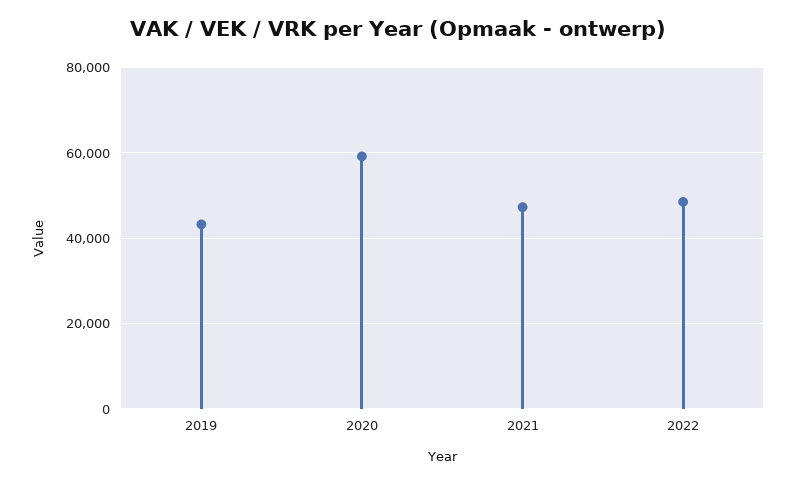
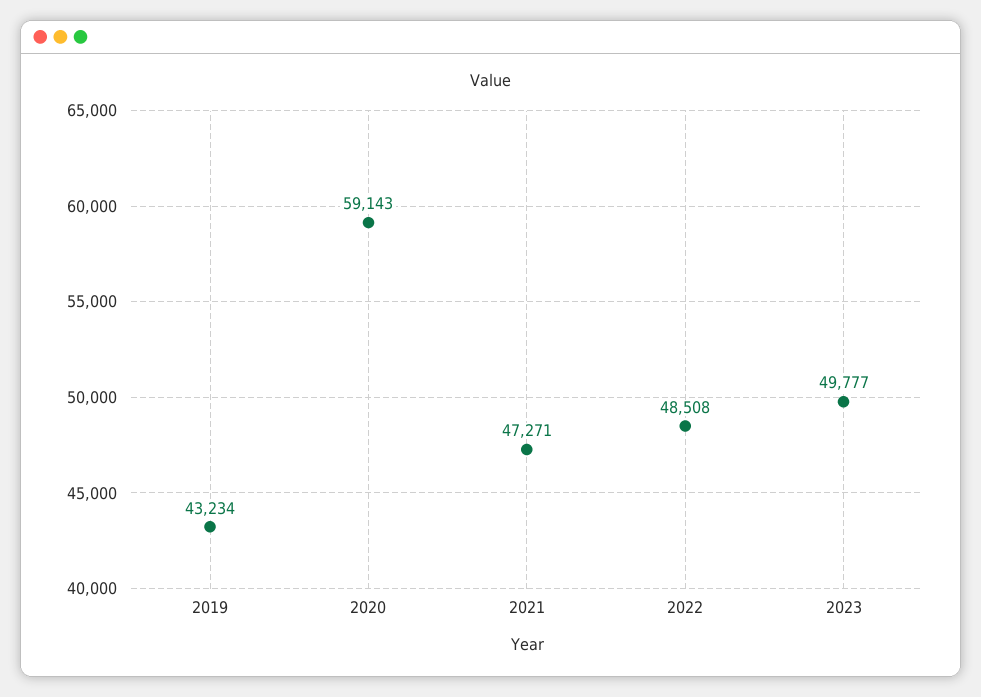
2023: none -> 49777

